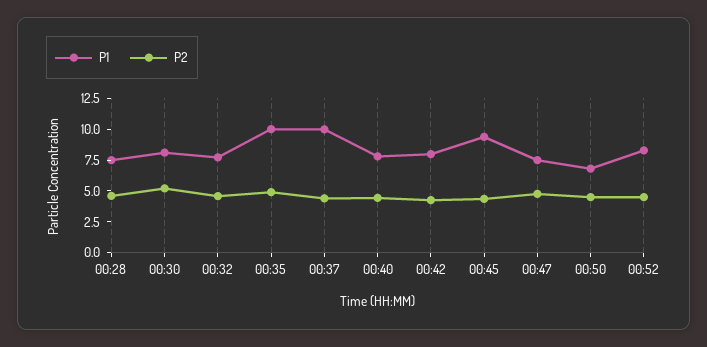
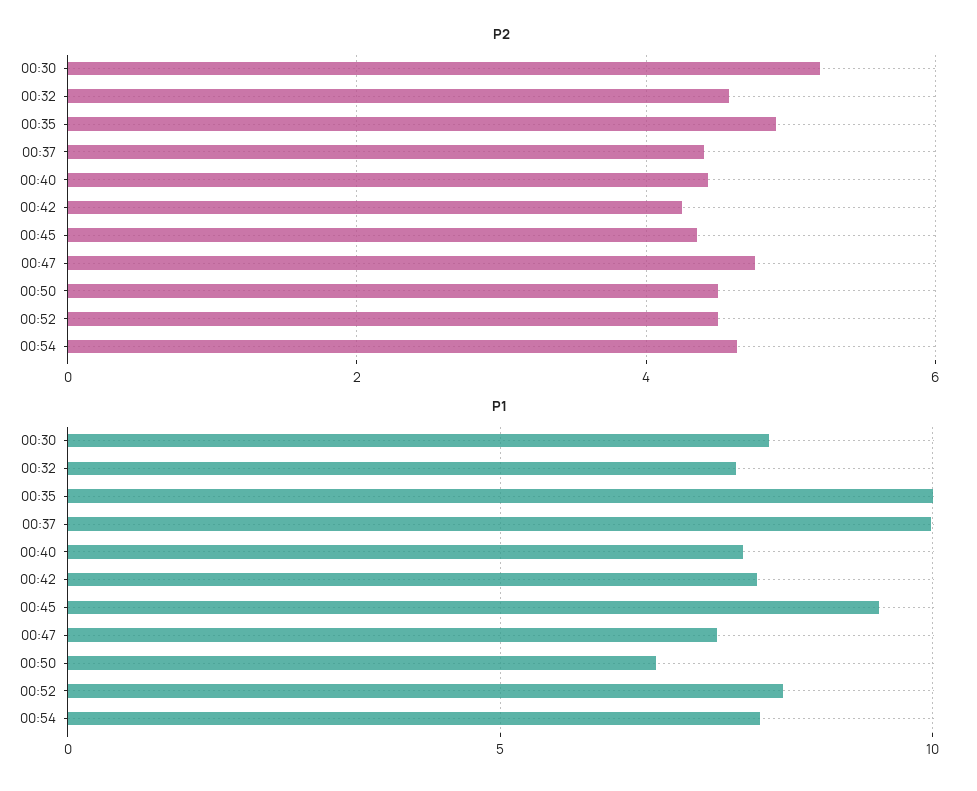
P1, 00:28: 7.5 -> none
P2, 00:28: 5 -> none
P2, 00:54: none -> 4.6
P1, 00:54: none -> 8

